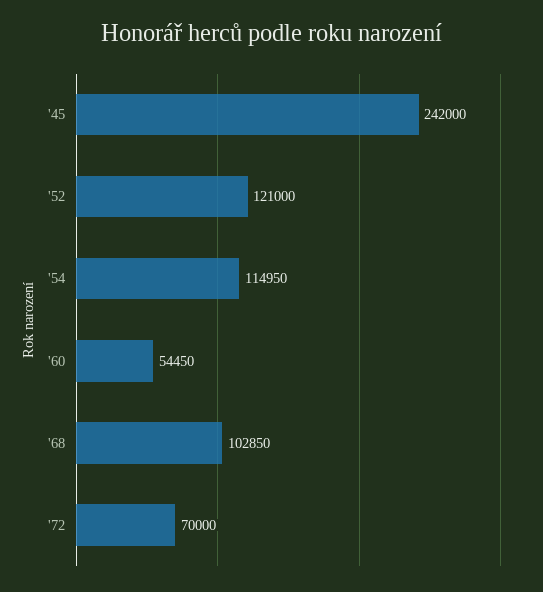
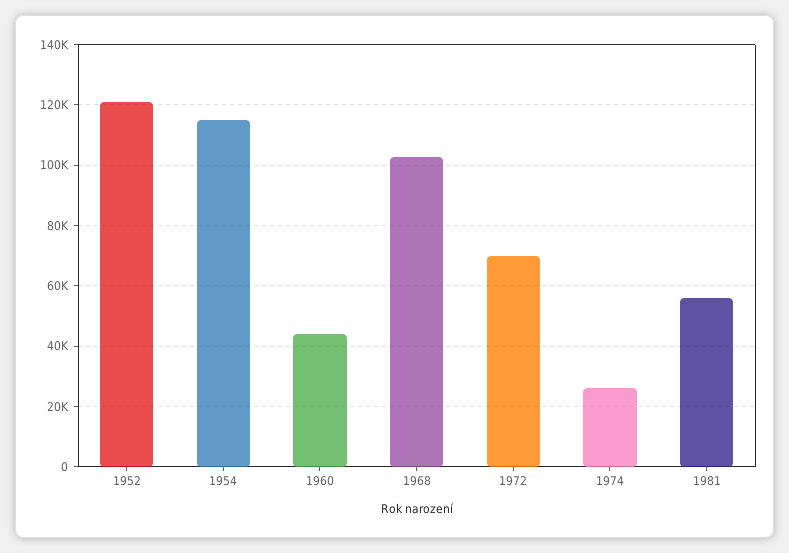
'45: 242000 -> none
'60: 54450 -> 44000
1974: none -> 26000
1981: none -> 56000

